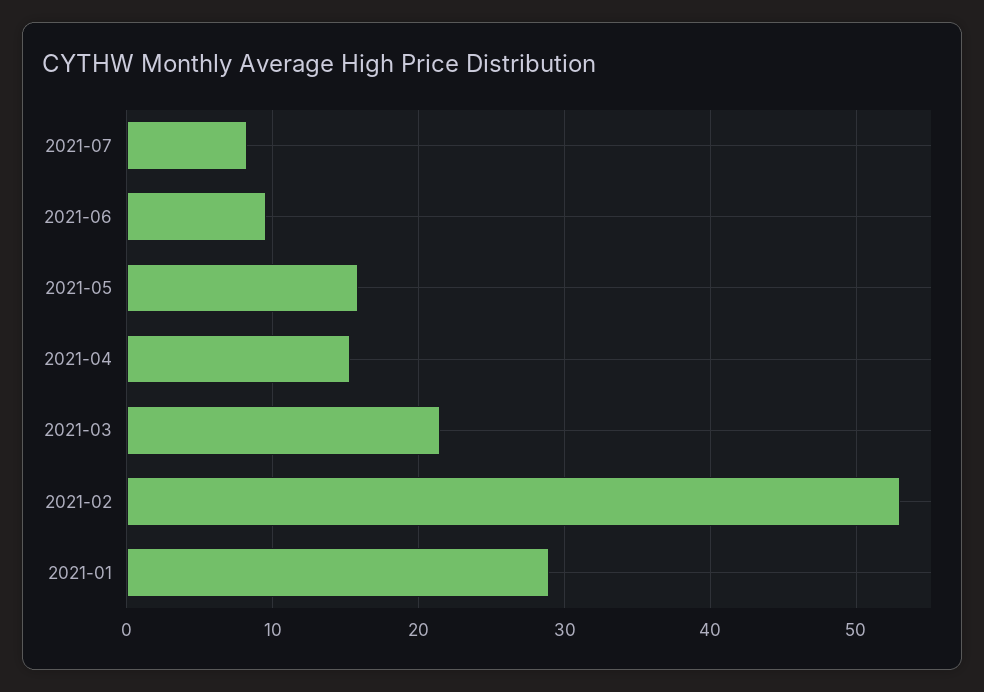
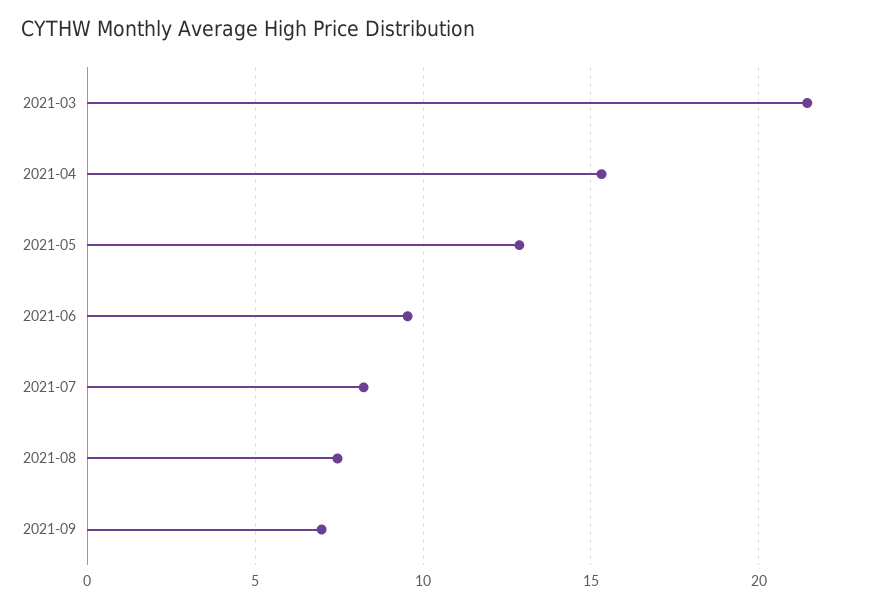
2021-05: 16 -> 13
2021-02: 53 -> none
2021-01: 29 -> none
2021-08: none -> 7.5
2021-09: none -> 7

